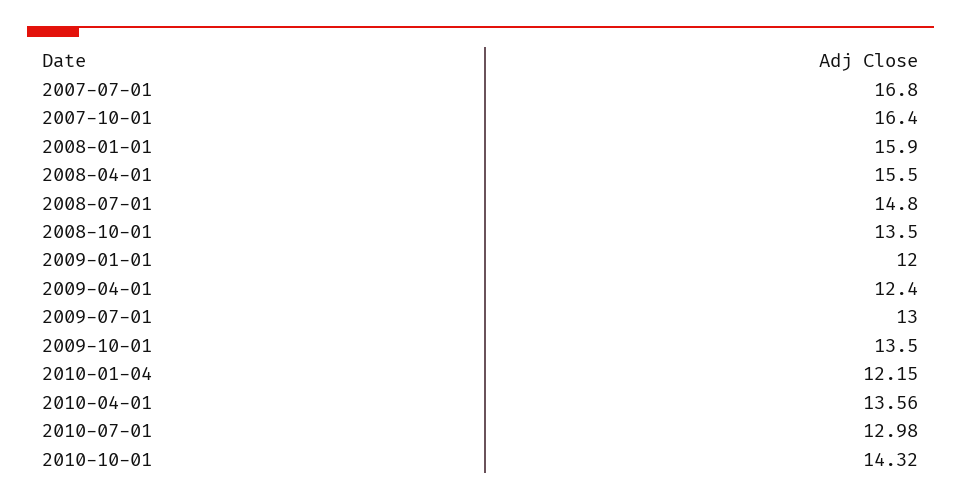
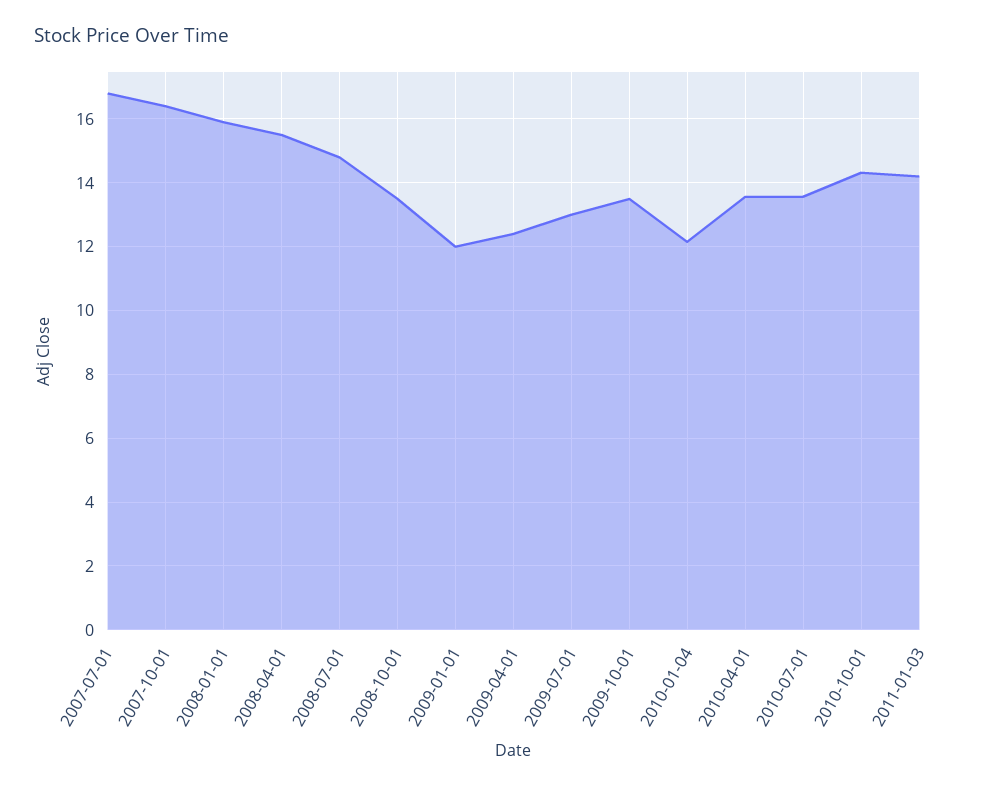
2010-07-01: 12.98 -> 13.6
2011-01-03: none -> 14.2

